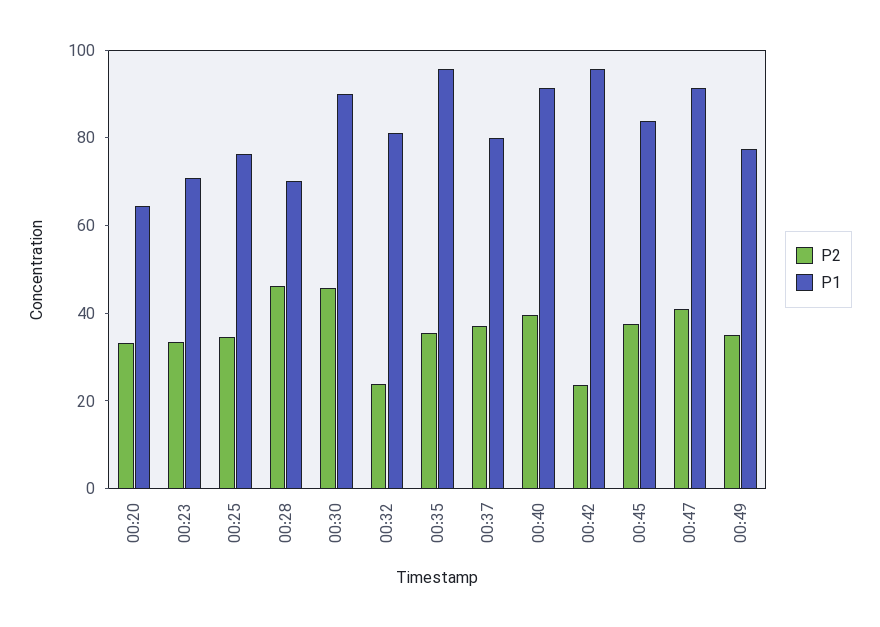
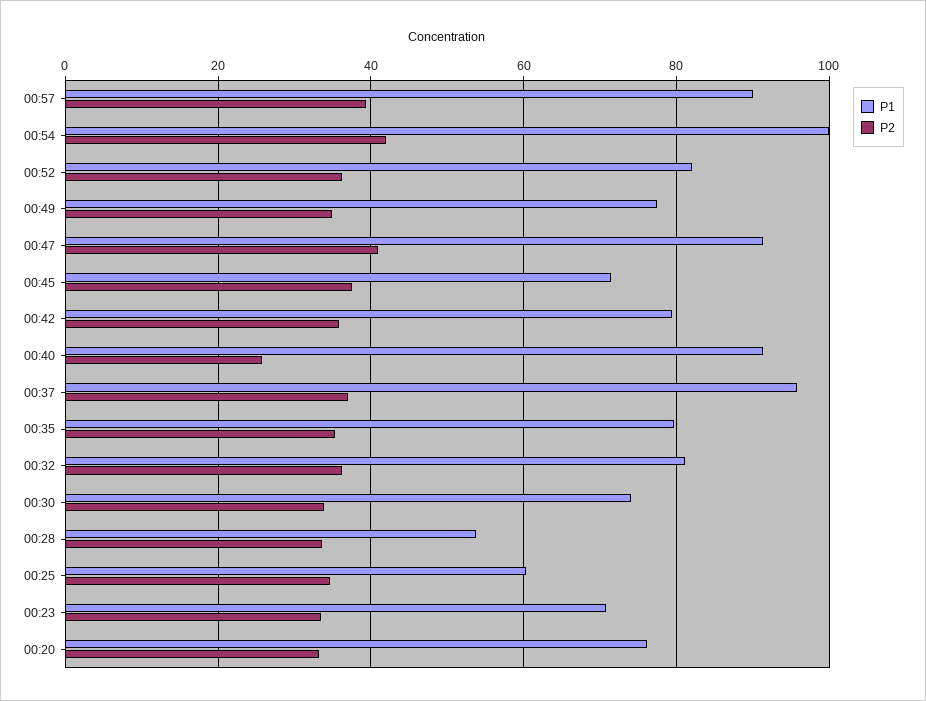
P1, 00:20: 65 -> 76
P1, 00:25: 75 -> 60
P2, 00:28: 45 -> 34
P1, 00:28: 70 -> 54
P2, 00:30: 45 -> 34
P1, 00:30: 90 -> 74
P2, 00:32: 25 -> 36
P1, 00:35: 95 -> 80
P1, 00:37: 80 -> 96
P2, 00:40: 40 -> 26
P2, 00:42: 25 -> 36
P1, 00:42: 95 -> 80
P1, 00:45: 85 -> 72
P1, 00:57: none -> 90
P2, 00:57: none -> 40
P1, 00:54: none -> 100
P2, 00:54: none -> 42
P1, 00:52: none -> 82
P2, 00:52: none -> 36

